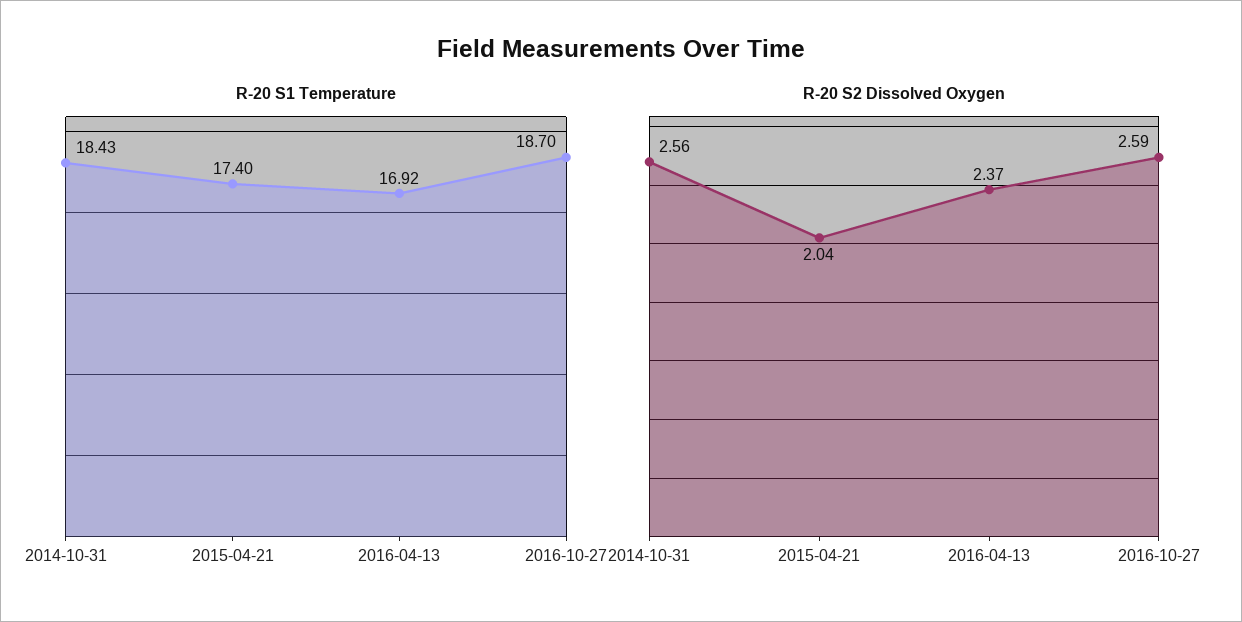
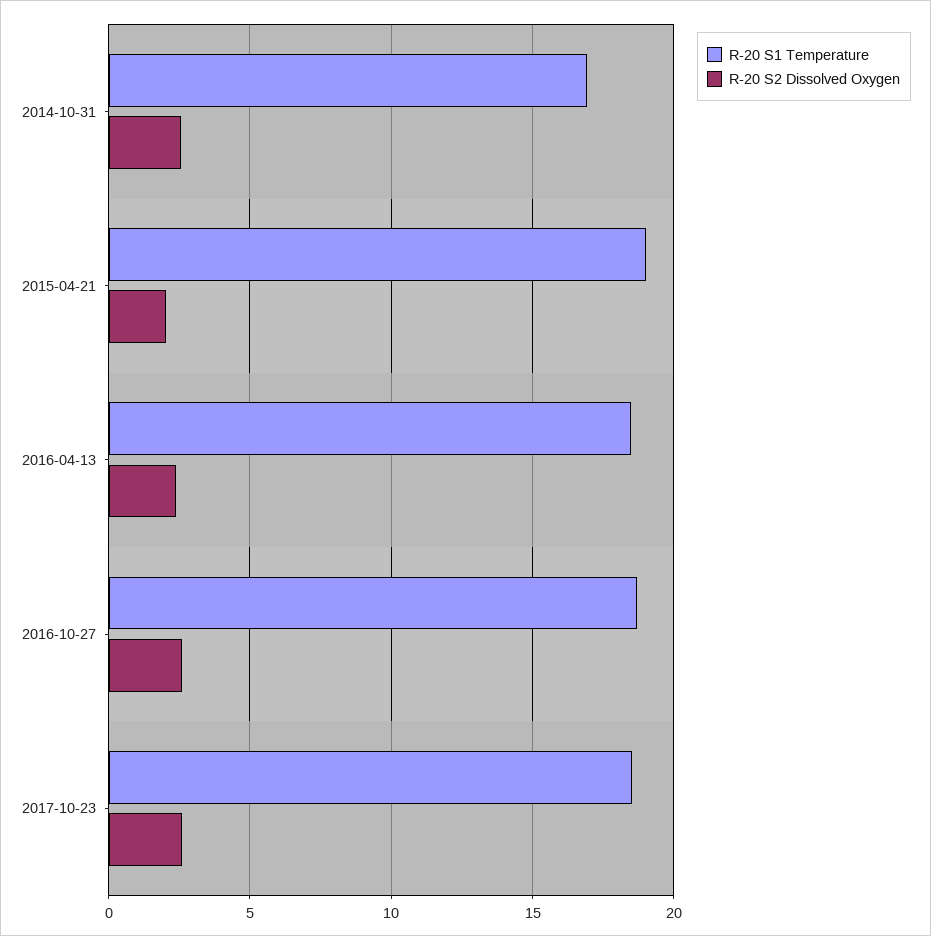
R-20 S1 Temperature, 2014-10-31: 18.43 -> 17
R-20 S1 Temperature, 2015-04-21: 17.4 -> 19
R-20 S1 Temperature, 2016-04-13: 16.92 -> 18.5
R-20 S1 Temperature, 2017-10-23: none -> 18.5
R-20 S2 Dissolved Oxygen, 2017-10-23: none -> 2.5

